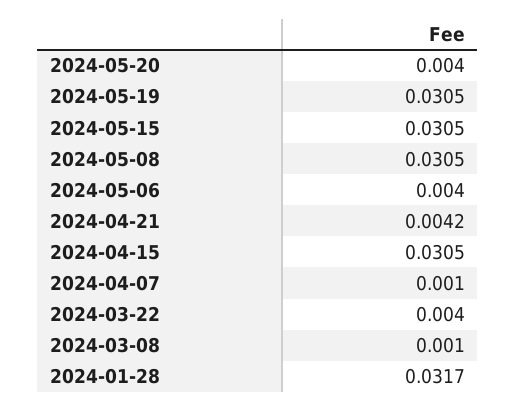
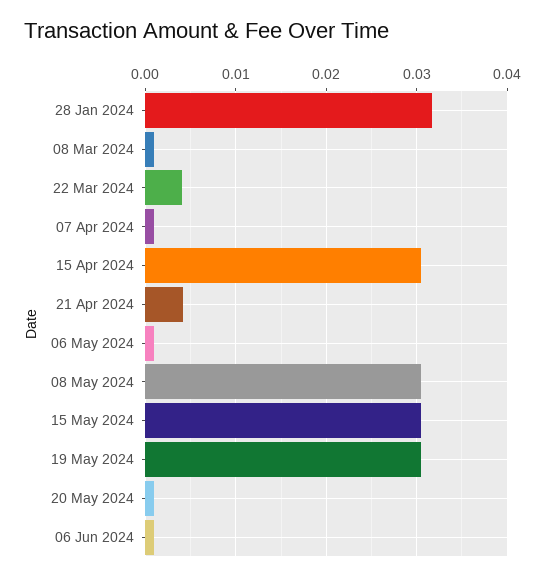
2024-05-20: 0.004 -> 0.001
2024-05-06: 0.004 -> 0.001
06 Jun 2024: none -> 0.001

